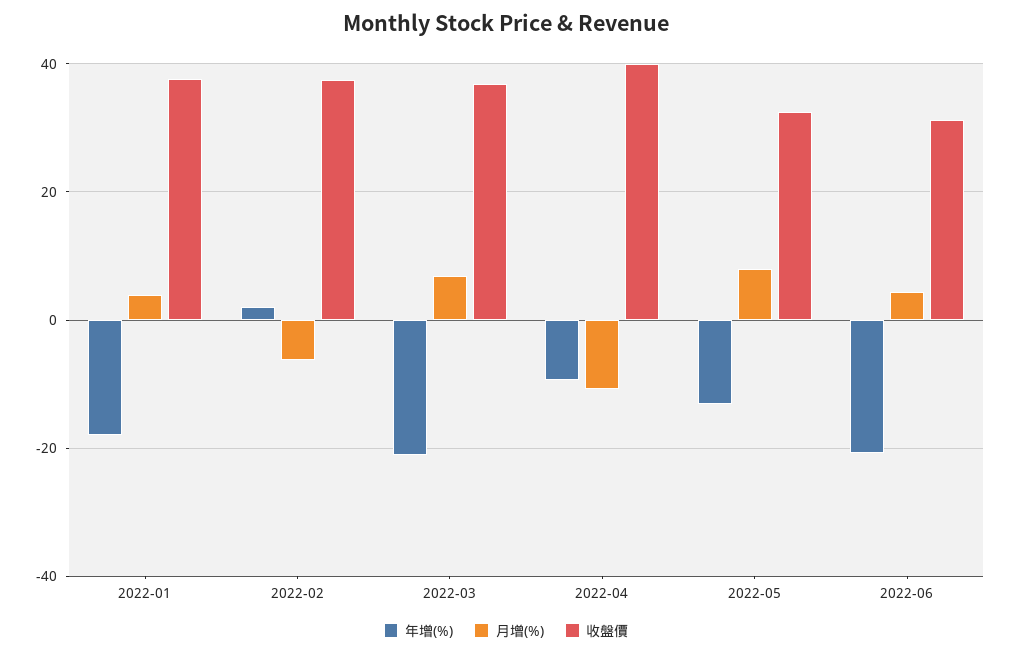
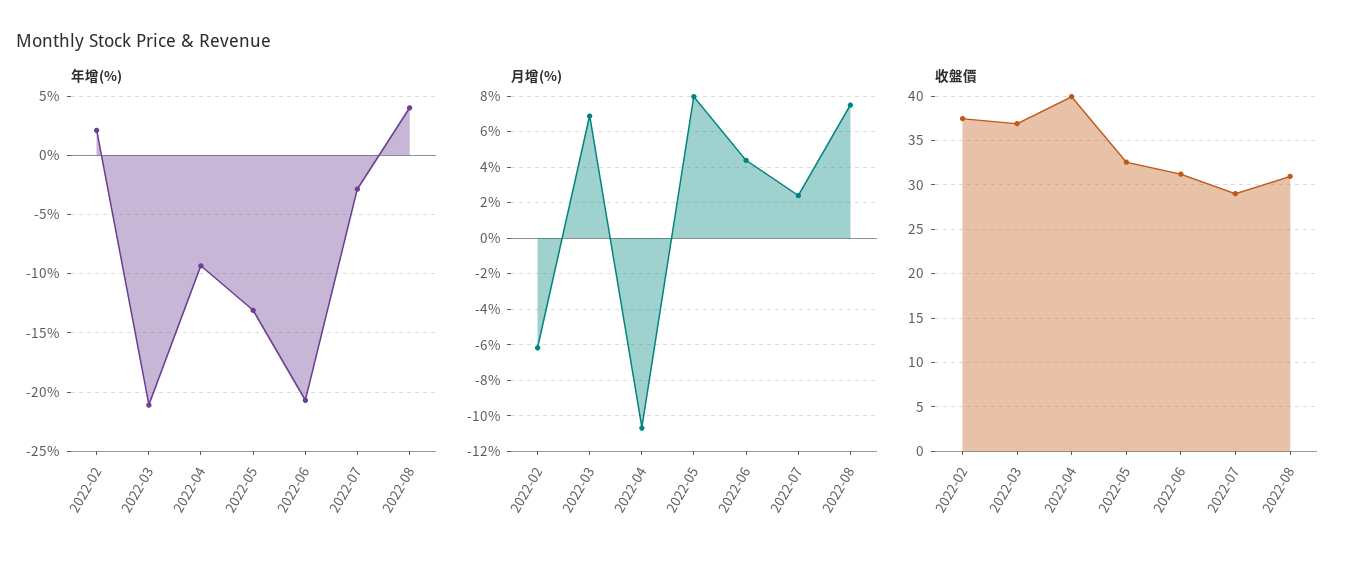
年增(%), 2022-01: -18 -> none
月增(%), 2022-01: 4 -> none
收盤價, 2022-01: 38 -> none
年增(%), 2022-07: none -> -3
年增(%), 2022-08: none -> 4
月增(%), 2022-07: none -> 2.5
月增(%), 2022-08: none -> 7.5
收盤價, 2022-07: none -> 29
收盤價, 2022-08: none -> 31

